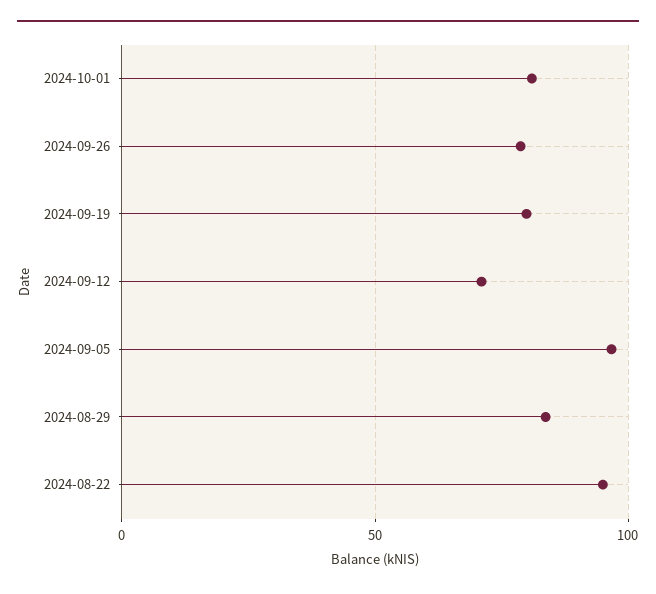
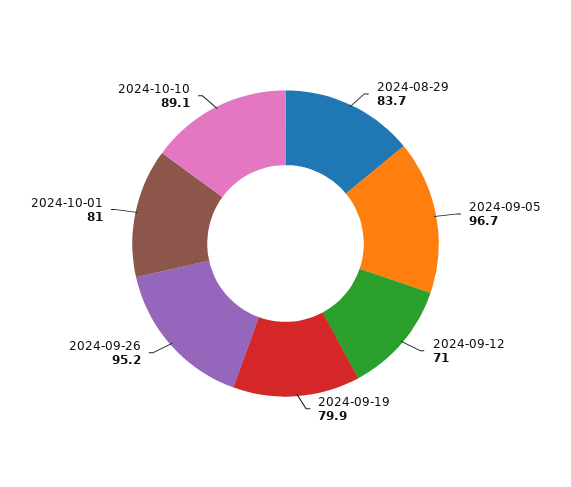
2024-09-26: 80 -> 95.2
2024-08-22: 95 -> none
2024-10-10: none -> 89.1

